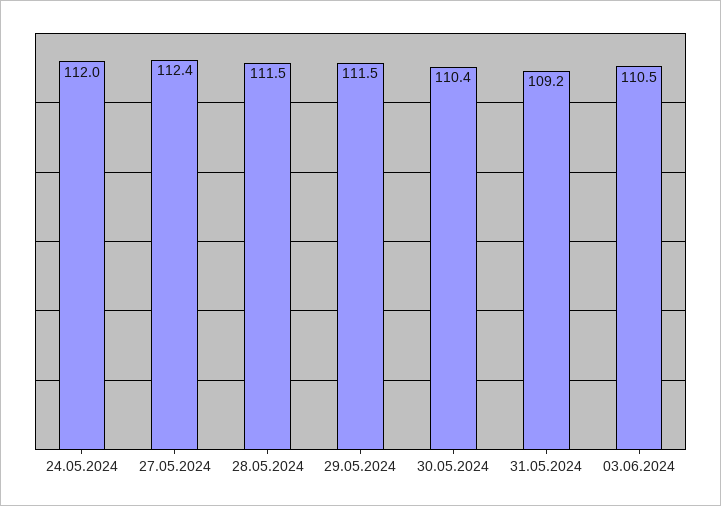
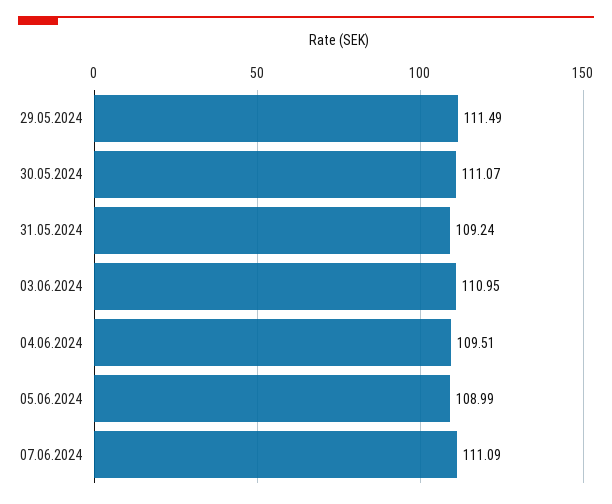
24.05.2024: 112 -> none
27.05.2024: 112.4 -> none
28.05.2024: 111.5 -> none
30.05.2024: 110.4 -> 111.07
03.06.2024: 110.5 -> 110.95
04.06.2024: none -> 109.51
05.06.2024: none -> 108.99
07.06.2024: none -> 111.09

